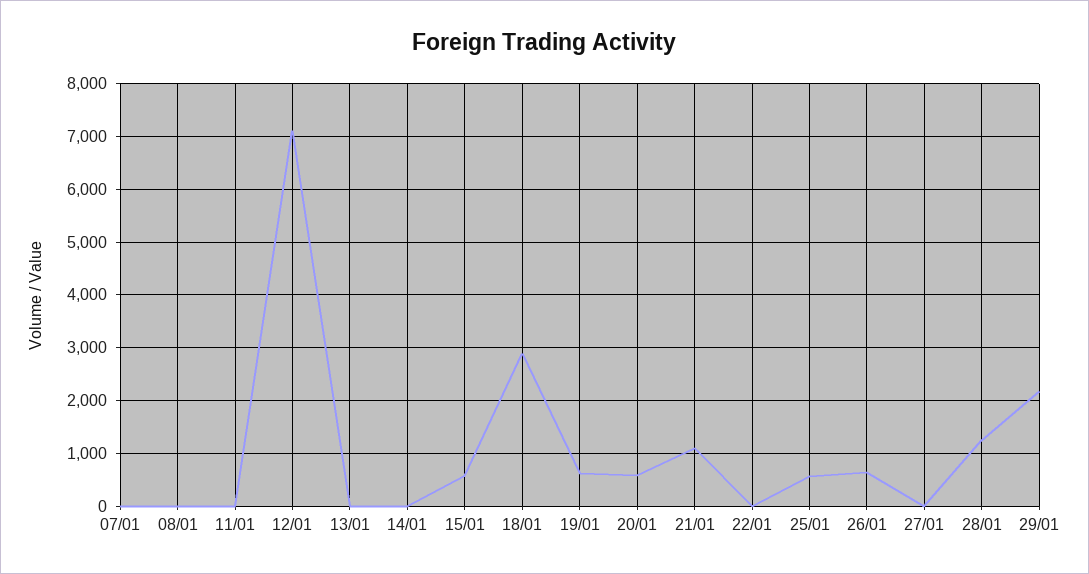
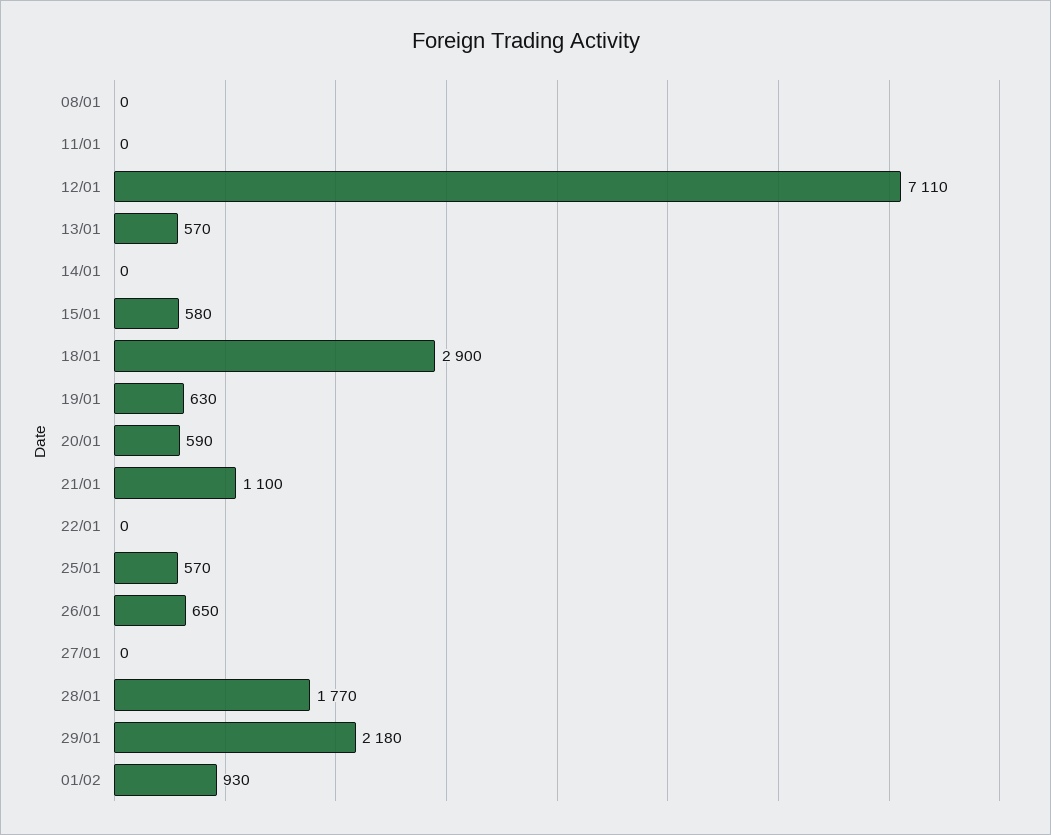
07/01: 0 -> none
13/01: 0 -> 570
28/01: 1200 -> 1770
01/02: none -> 930

